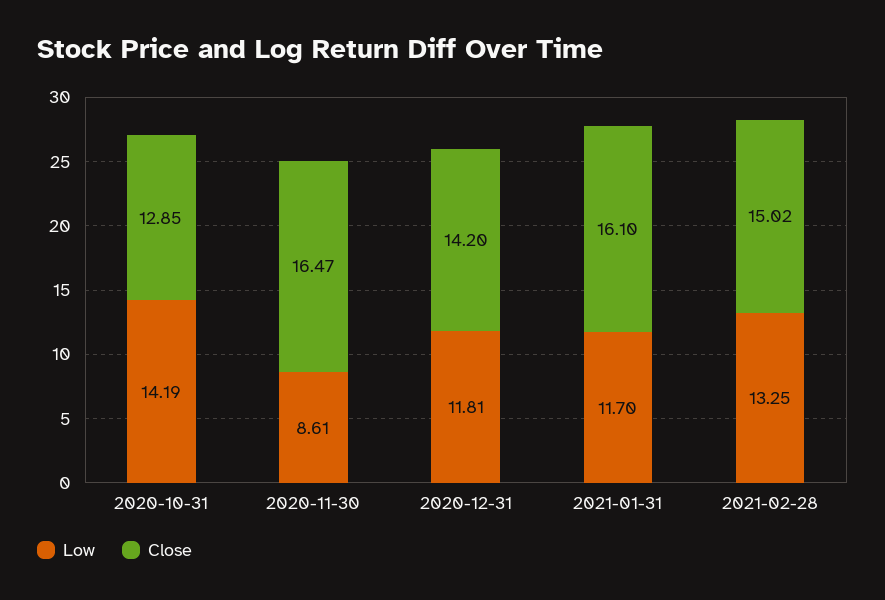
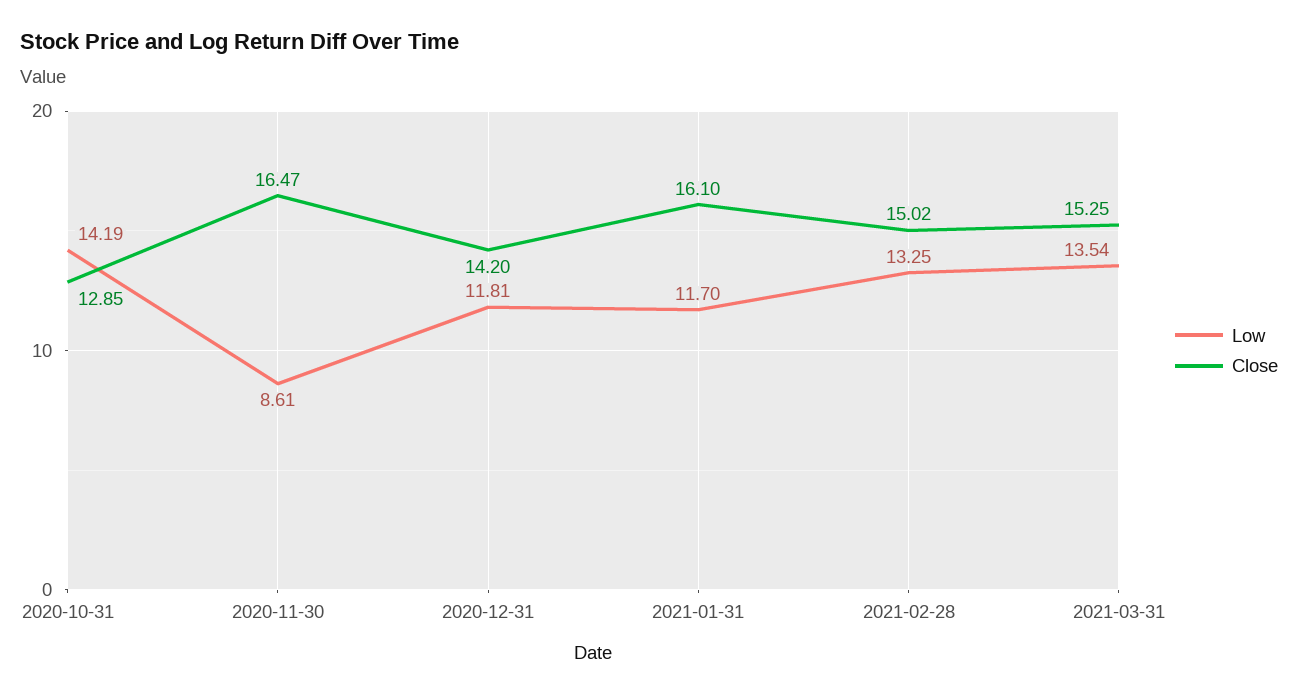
Low, 2021-03-31: none -> 13.54
Close, 2021-03-31: none -> 15.25

